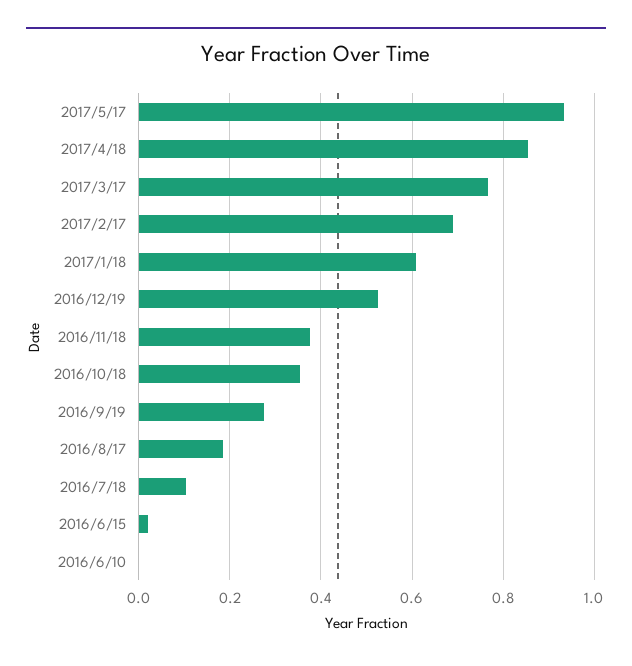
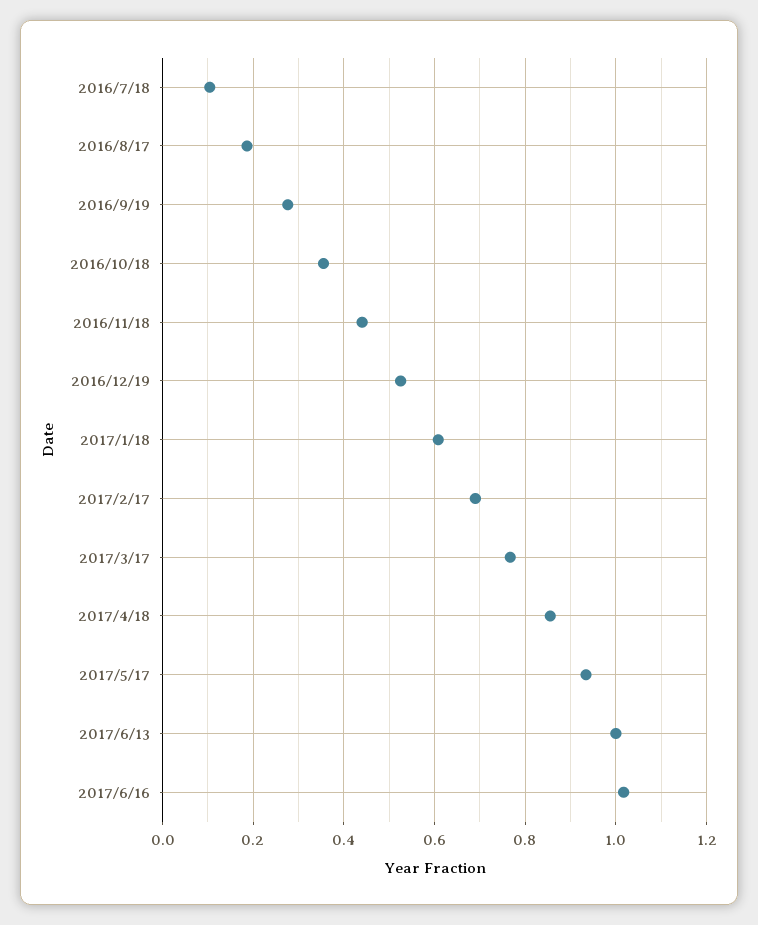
2016/11/18: 0.38 -> 0.44
2016/6/15: 0.02 -> none
2016/6/10: 0 -> none
2017/6/13: none -> 1
2017/6/16: none -> 1.02

